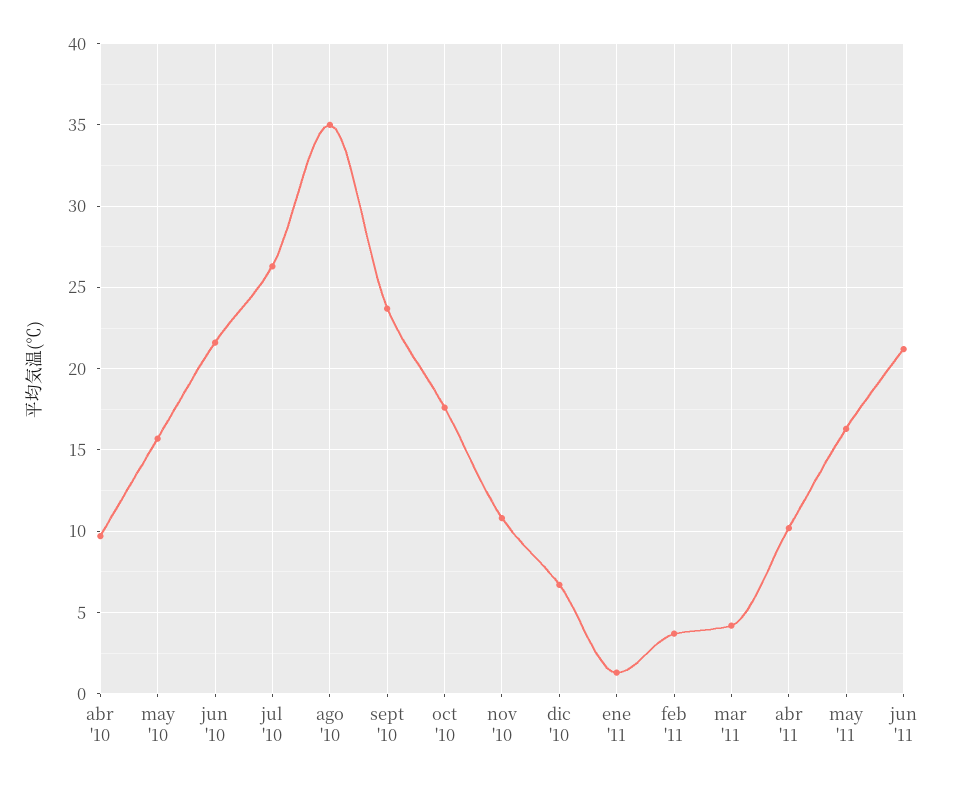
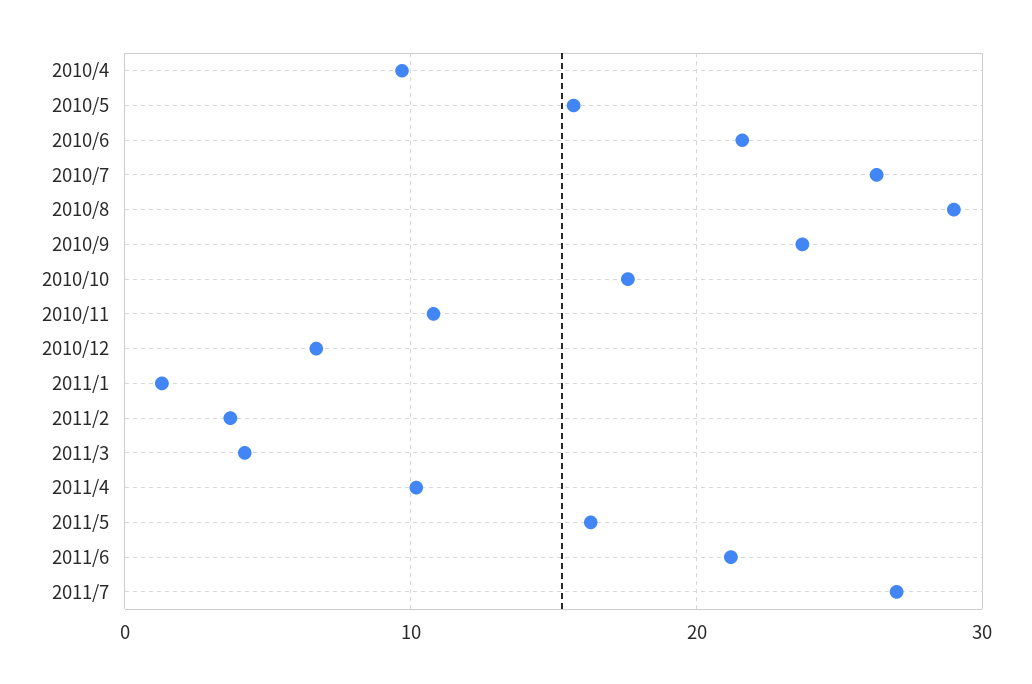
ago '10: 35 -> 29
2011/7: none -> 27

